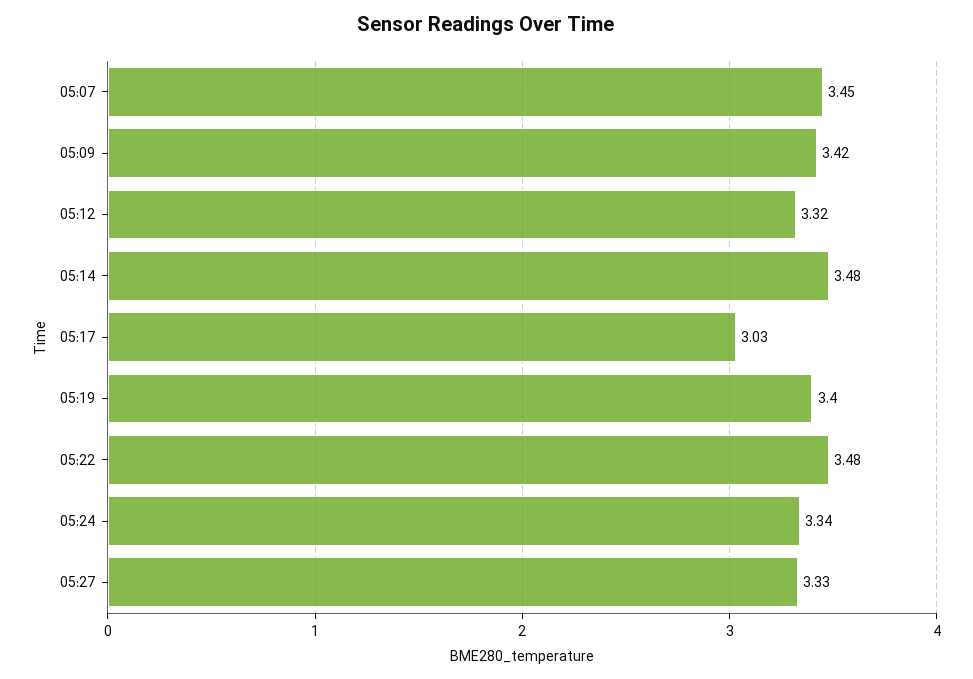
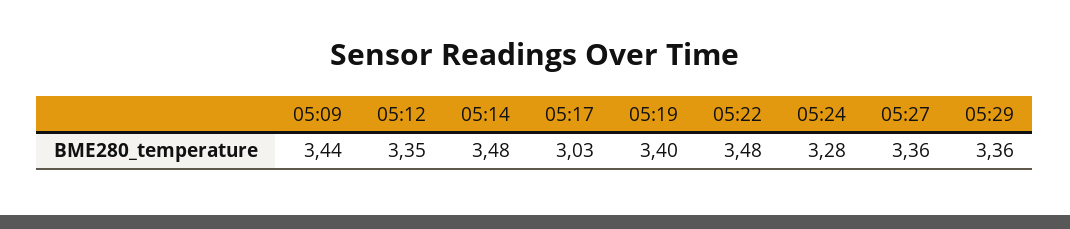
05:07: 3.45 -> none
05:09: 3.42 -> 3.44
05:12: 3.32 -> 3.35
05:24: 3.34 -> 3.28
05:27: 3.33 -> 3.36
05:29: none -> 3.36

